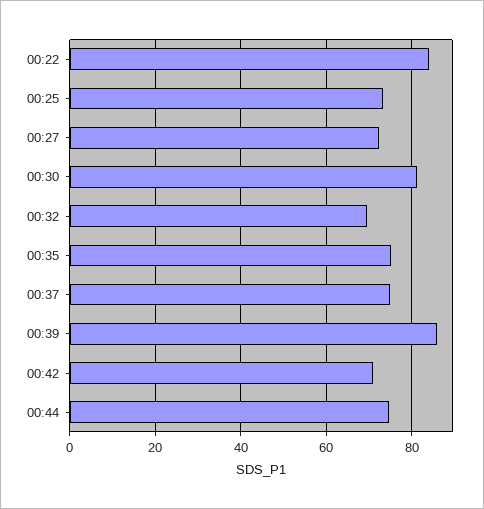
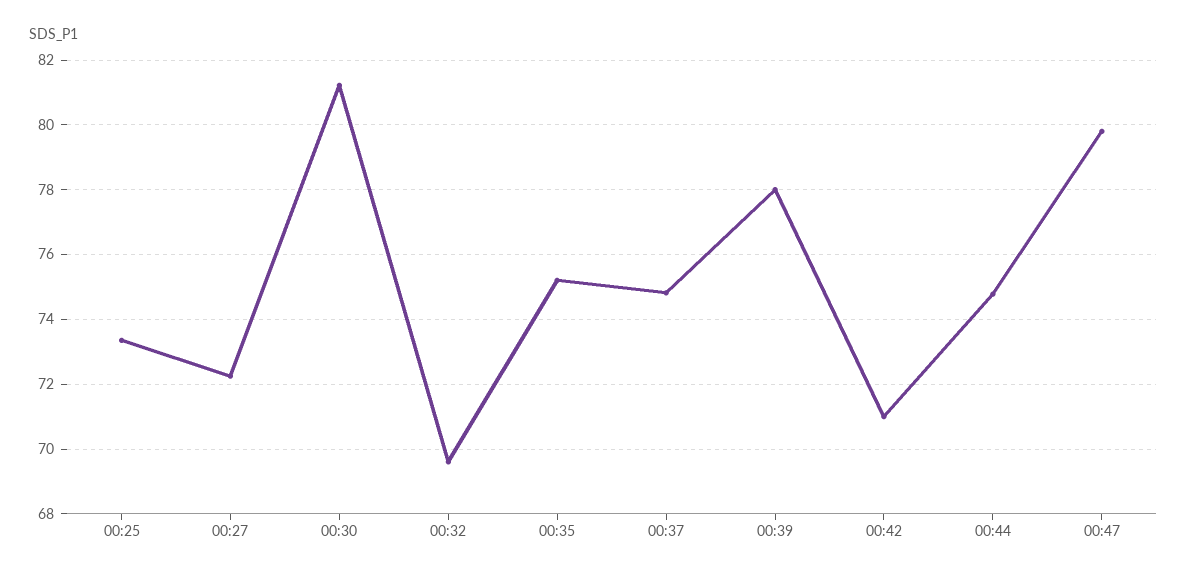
00:22: 84 -> none
00:39: 86 -> 78
00:47: none -> 79.8

